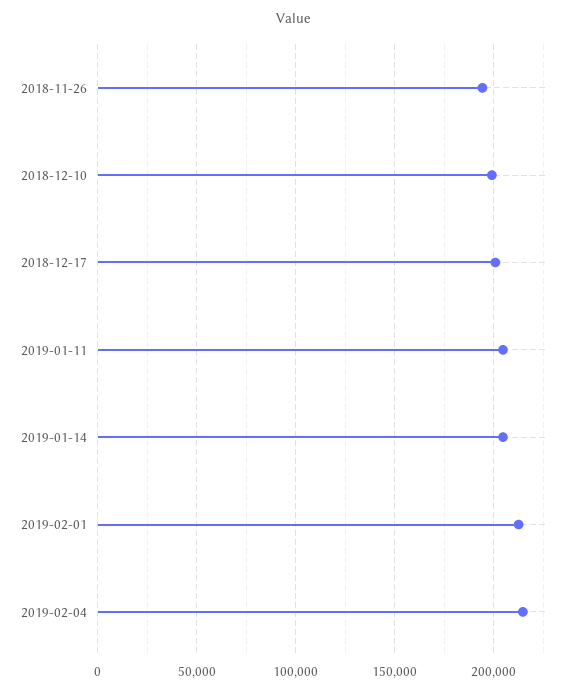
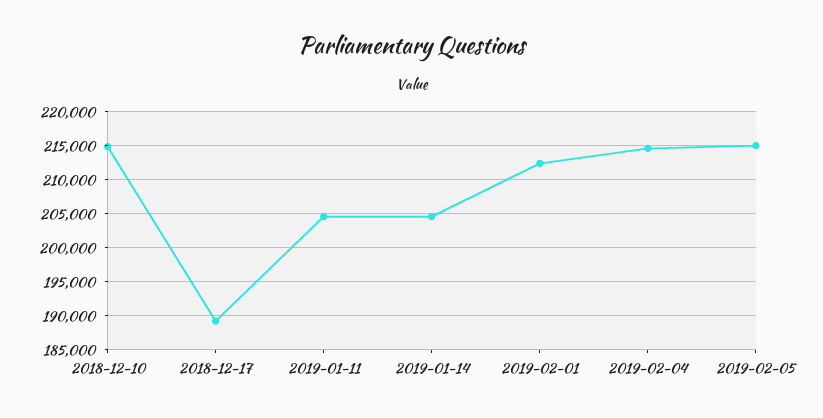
2018-11-26: 195000 -> none
2018-12-10: 200000 -> 215000
2018-12-17: 200000 -> 189000
2019-02-05: none -> 215000

